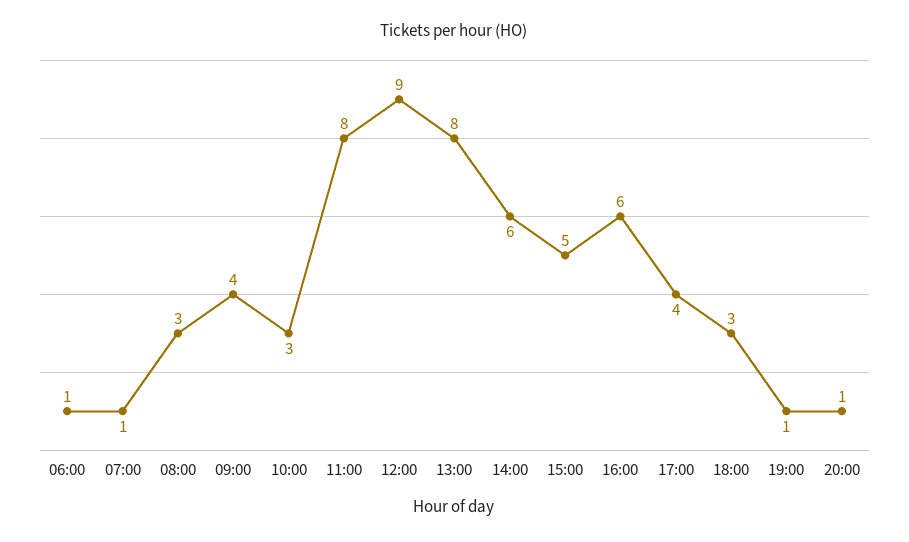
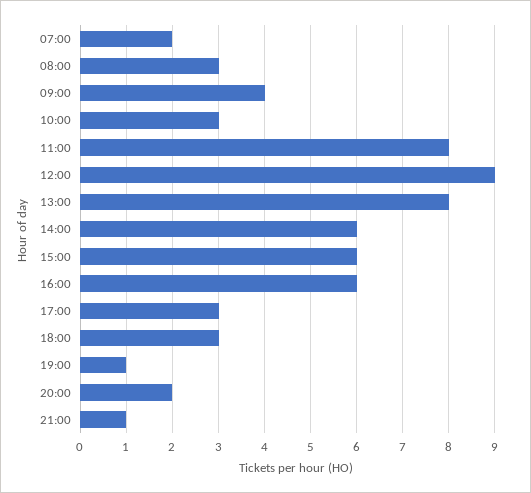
06:00: 1 -> none
07:00: 1 -> 2
15:00: 5 -> 6
17:00: 4 -> 3
20:00: 1 -> 2
21:00: none -> 1

